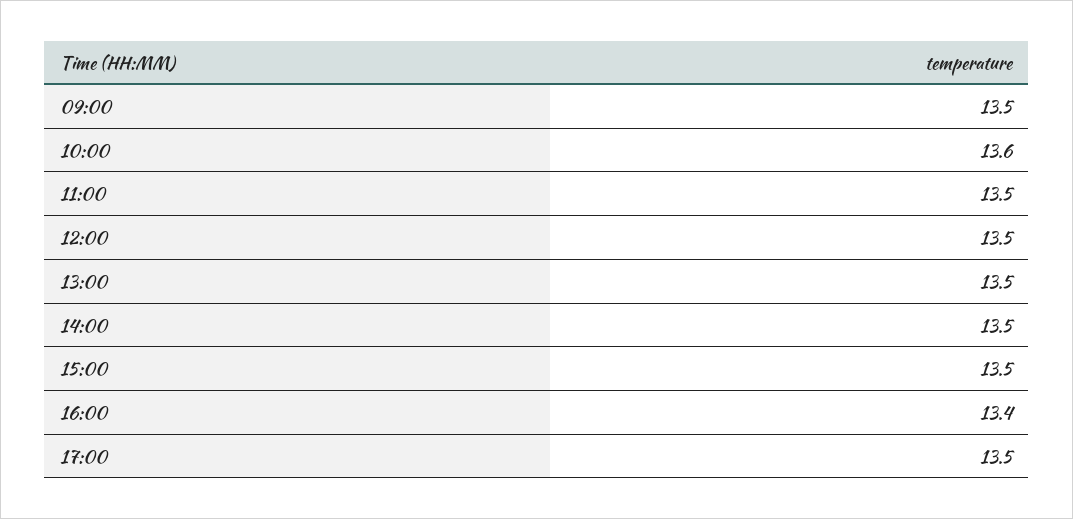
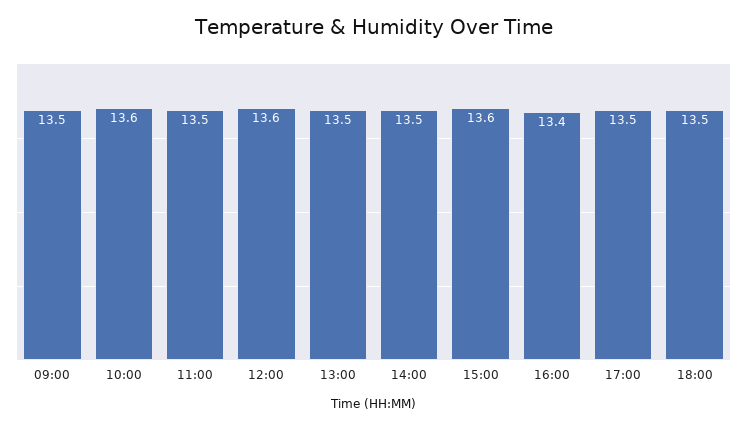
12:00: 13.5 -> 13.6
15:00: 13.5 -> 13.6
18:00: none -> 13.5

